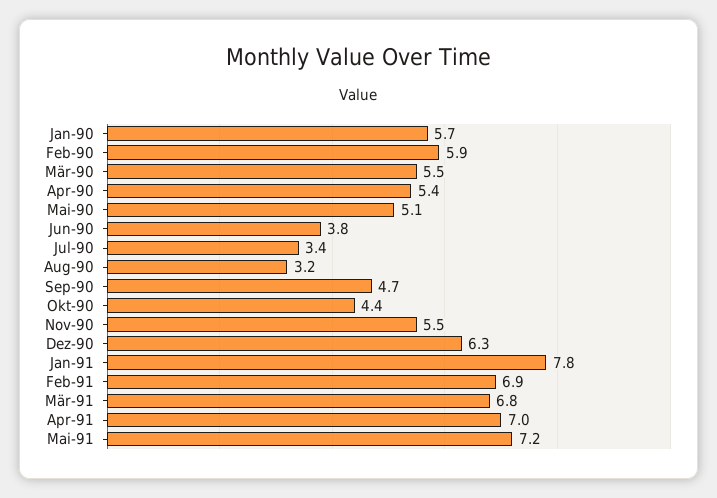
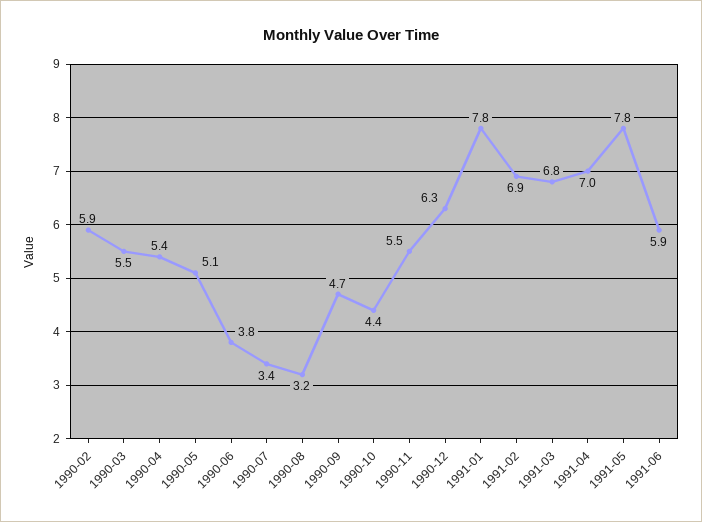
Jan-90: 5.7 -> none
Mai-91: 7.2 -> 7.8
1991-06: none -> 5.9

